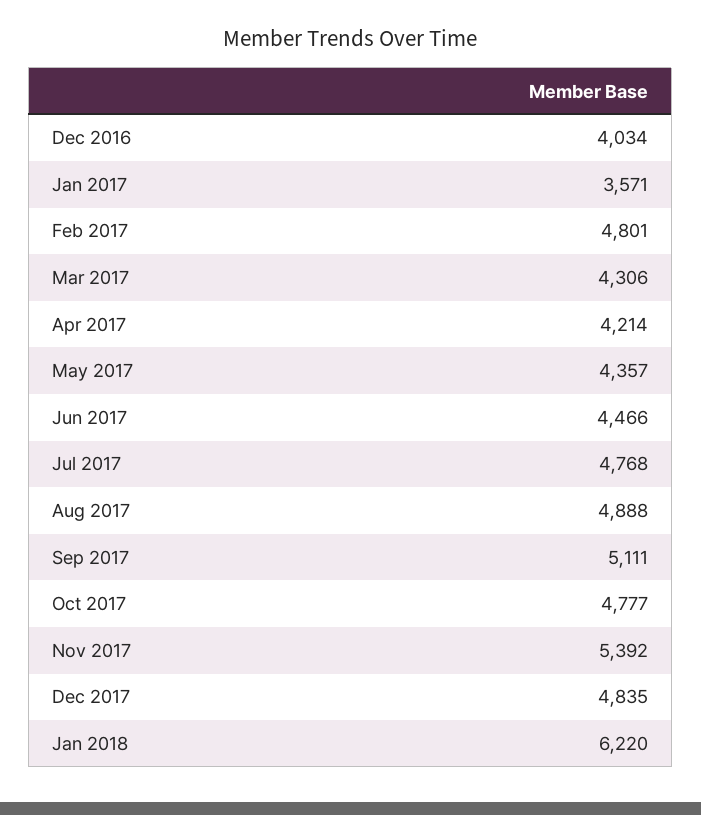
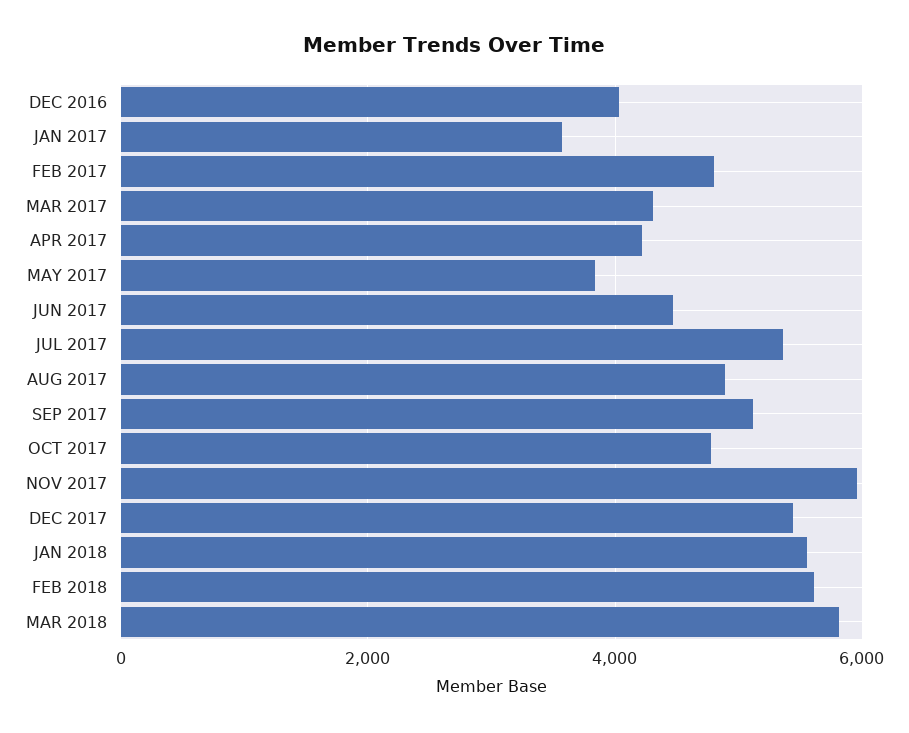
May 2017: 4357 -> 3800
Jul 2017: 4768 -> 5400
Nov 2017: 5392 -> 6000
Dec 2017: 4835 -> 5400
Jan 2018: 6220 -> 5600
FEB 2018: none -> 5600
MAR 2018: none -> 5800

